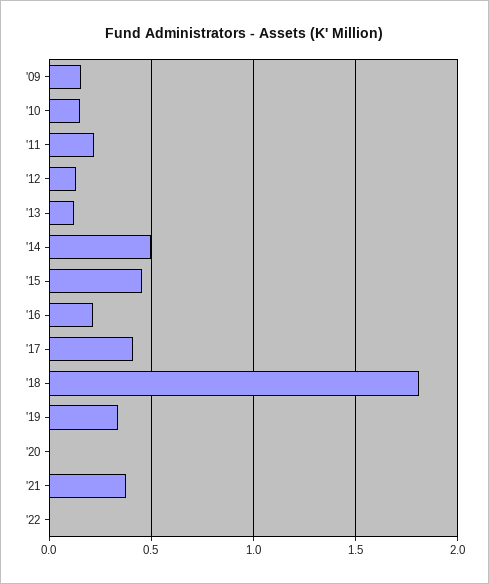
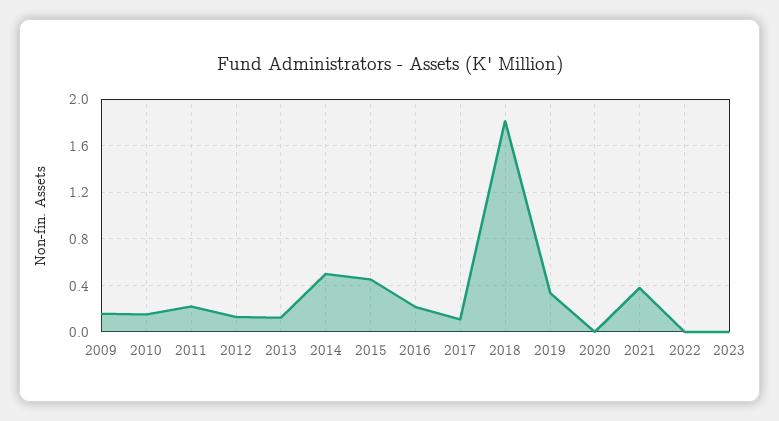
'17: 0.4 -> 0.1
2023: none -> 0

